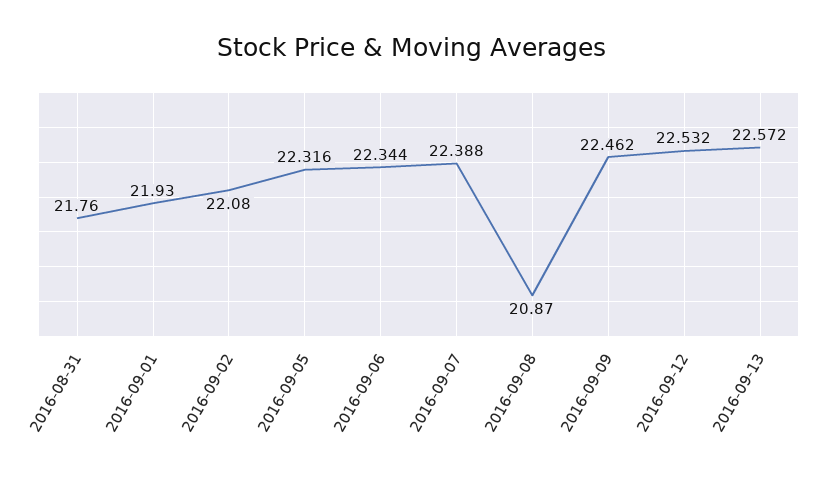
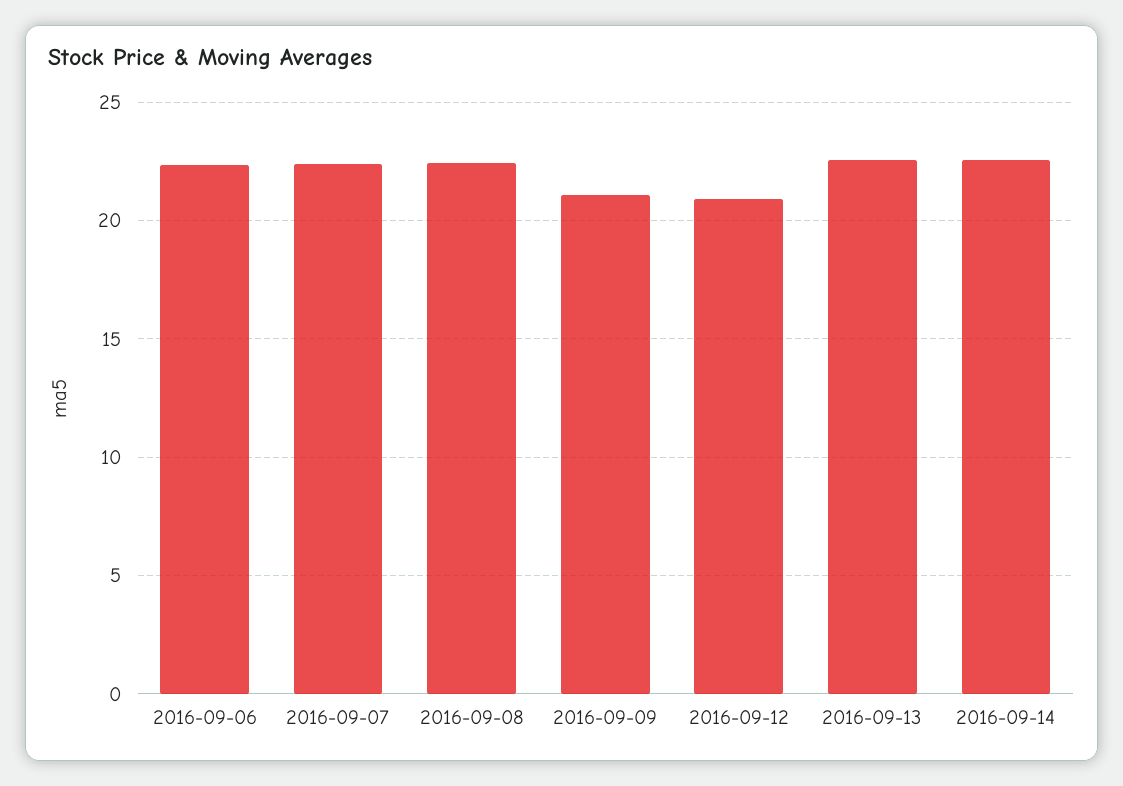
2016-08-31: 21.76 -> none
2016-09-01: 21.93 -> none
2016-09-02: 22.08 -> none
2016-09-05: 22.316 -> none
2016-09-08: 20.87 -> 22.5
2016-09-09: 22.462 -> 21
2016-09-12: 22.532 -> 21
2016-09-14: none -> 22.5

